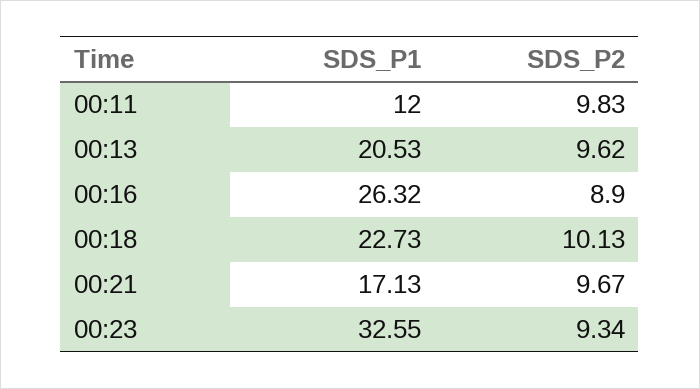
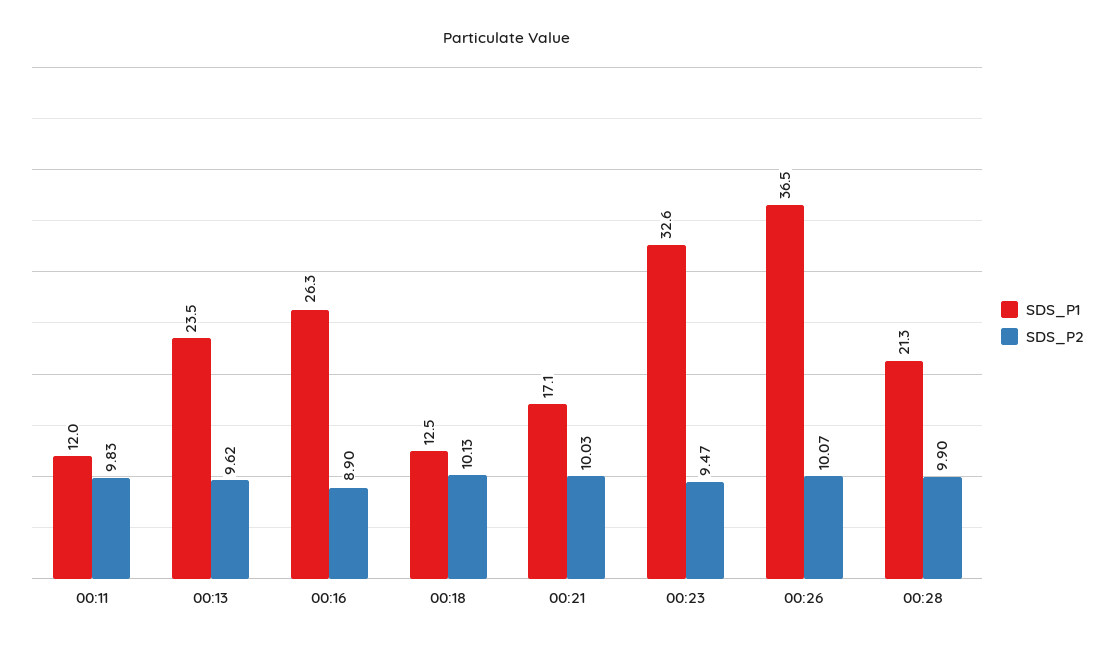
SDS_P1, 00:13: 20.53 -> 23.5
SDS_P1, 00:18: 22.73 -> 12.5
SDS_P2, 00:21: 9.67 -> 10.03
SDS_P2, 00:23: 9.34 -> 9.47
SDS_P1, 00:26: none -> 36.5
SDS_P2, 00:26: none -> 10.07
SDS_P1, 00:28: none -> 21.3
SDS_P2, 00:28: none -> 9.9

